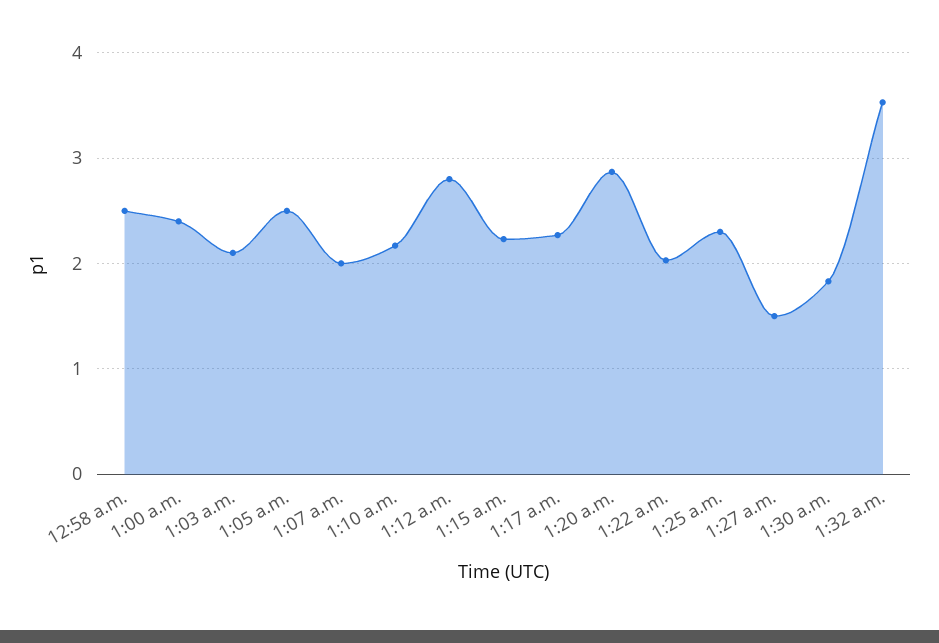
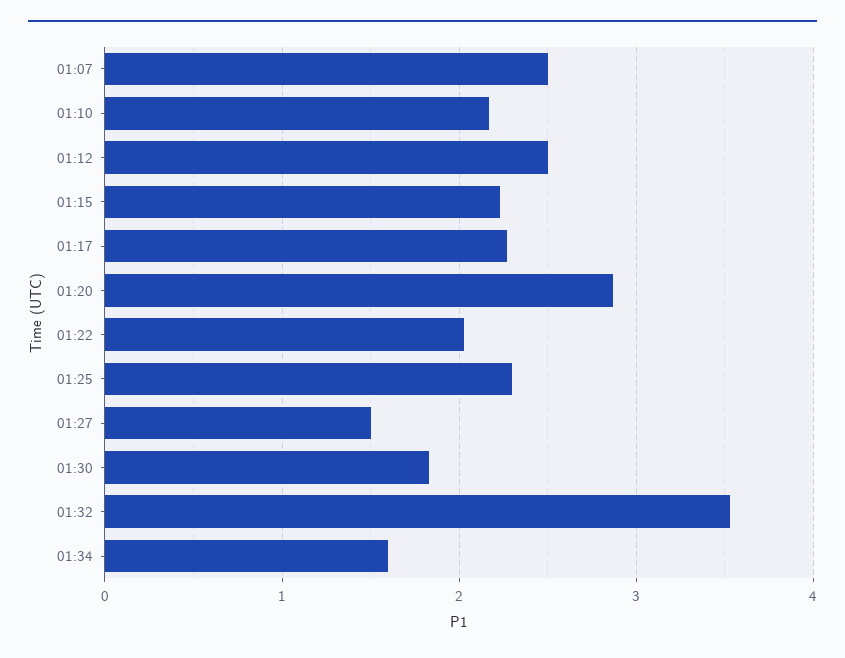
12:58 a.m.: 2.5 -> none
1:00 a.m.: 2.4 -> none
1:03 a.m.: 2.1 -> none
1:05 a.m.: 2.5 -> none
1:07 a.m.: 2 -> 2.5
1:12 a.m.: 2.8 -> 2.5
01:34: none -> 1.6

